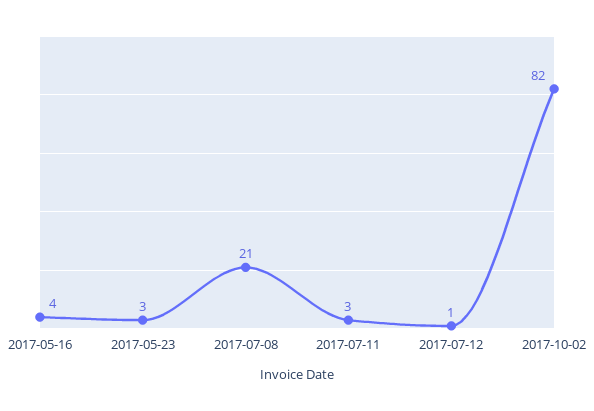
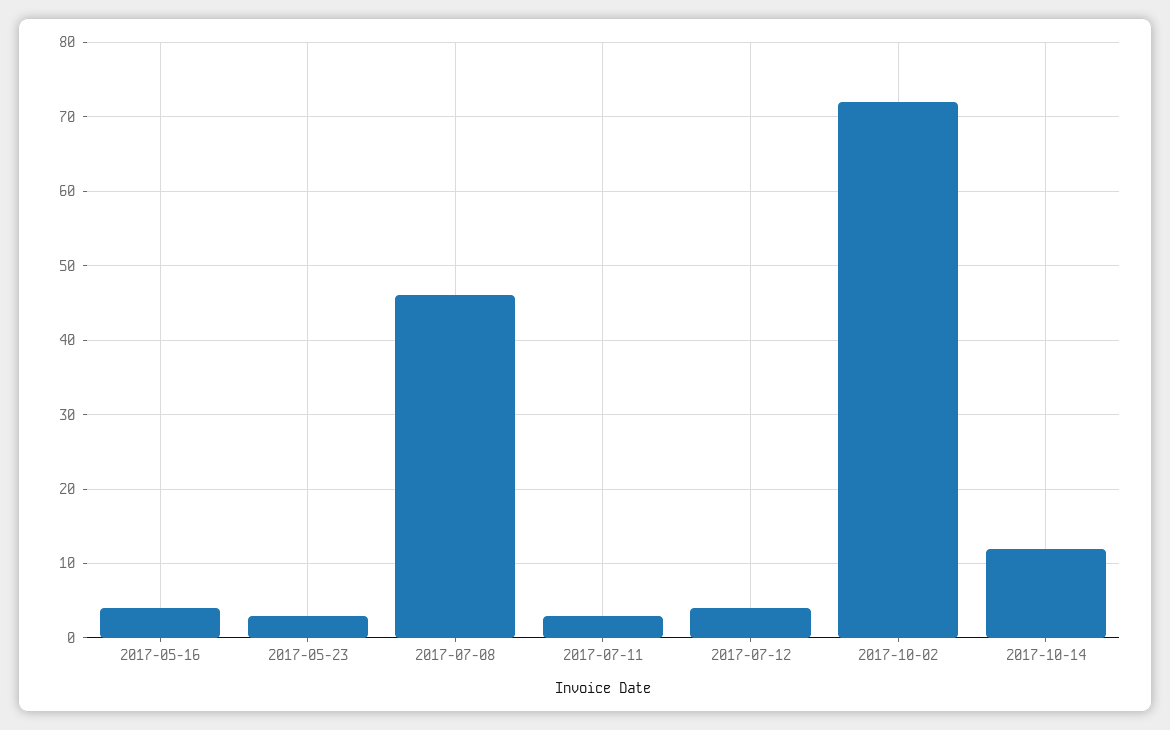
2017-07-08: 21 -> 46
2017-07-12: 1 -> 4
2017-10-02: 82 -> 72
2017-10-14: none -> 12

